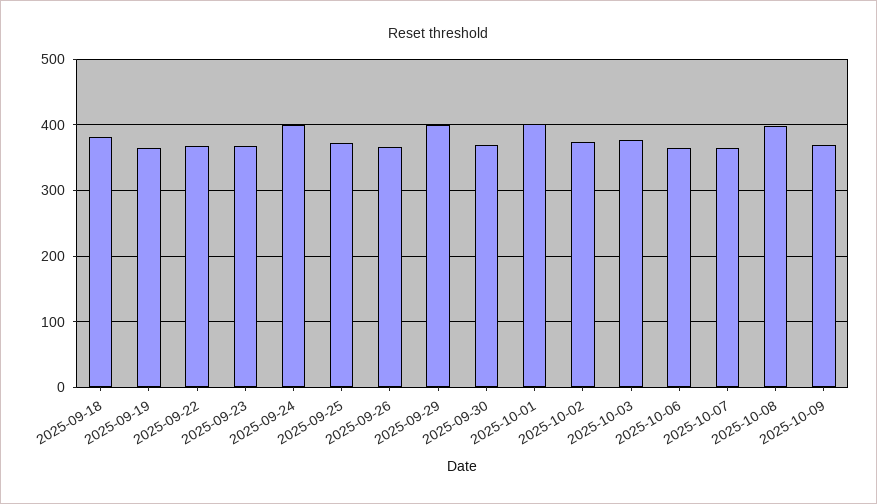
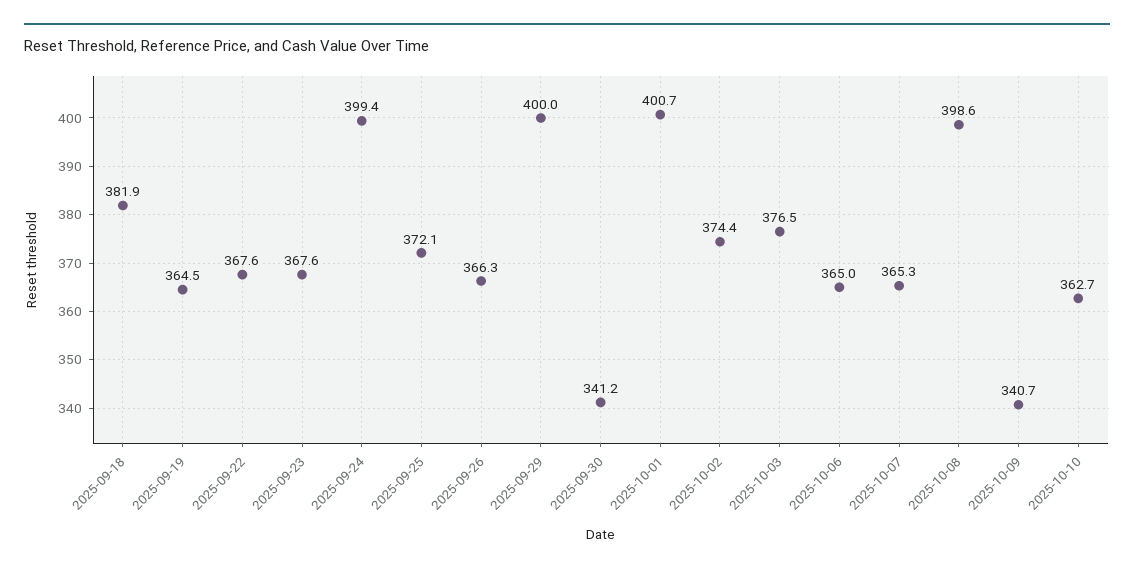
2025-09-30: 370 -> 341.2
2025-10-09: 370 -> 340.7
2025-10-10: none -> 362.7

